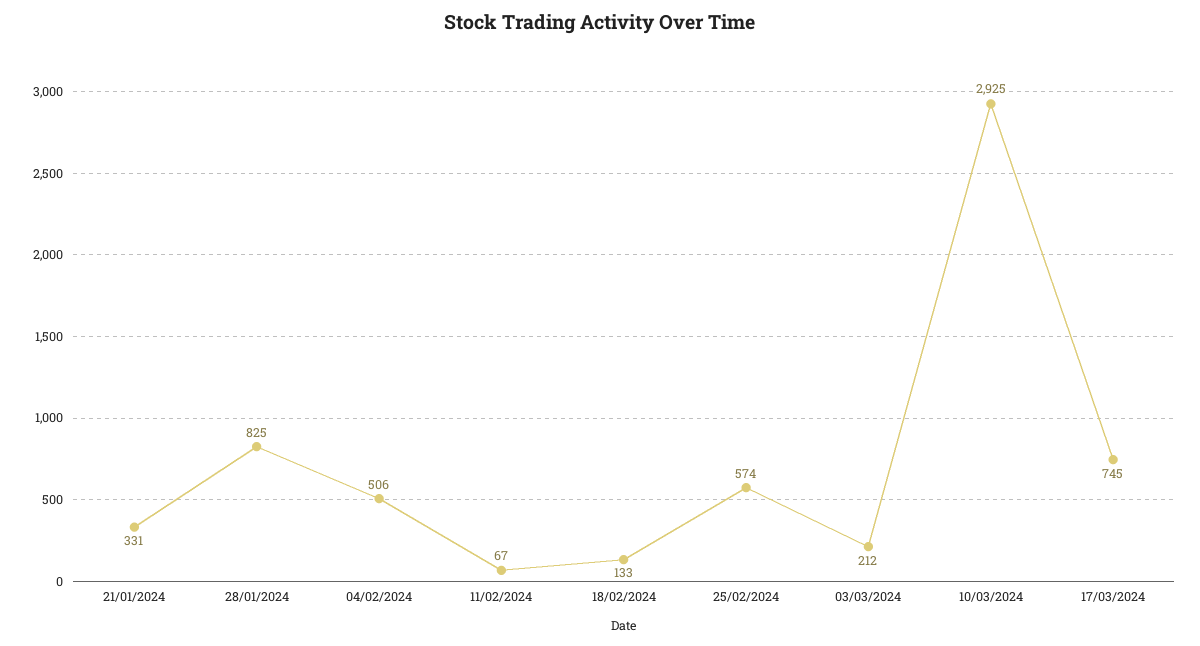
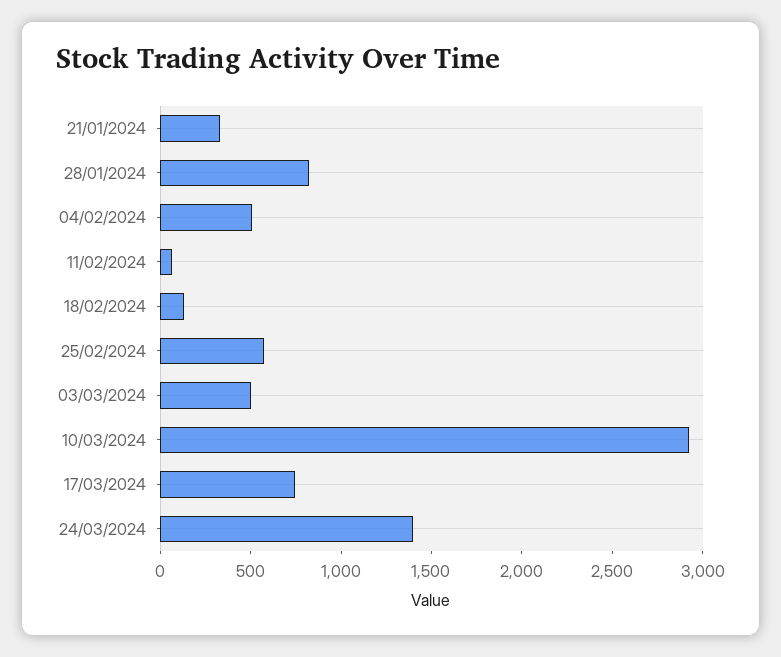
03/03/2024: 212 -> 500
24/03/2024: none -> 1400

